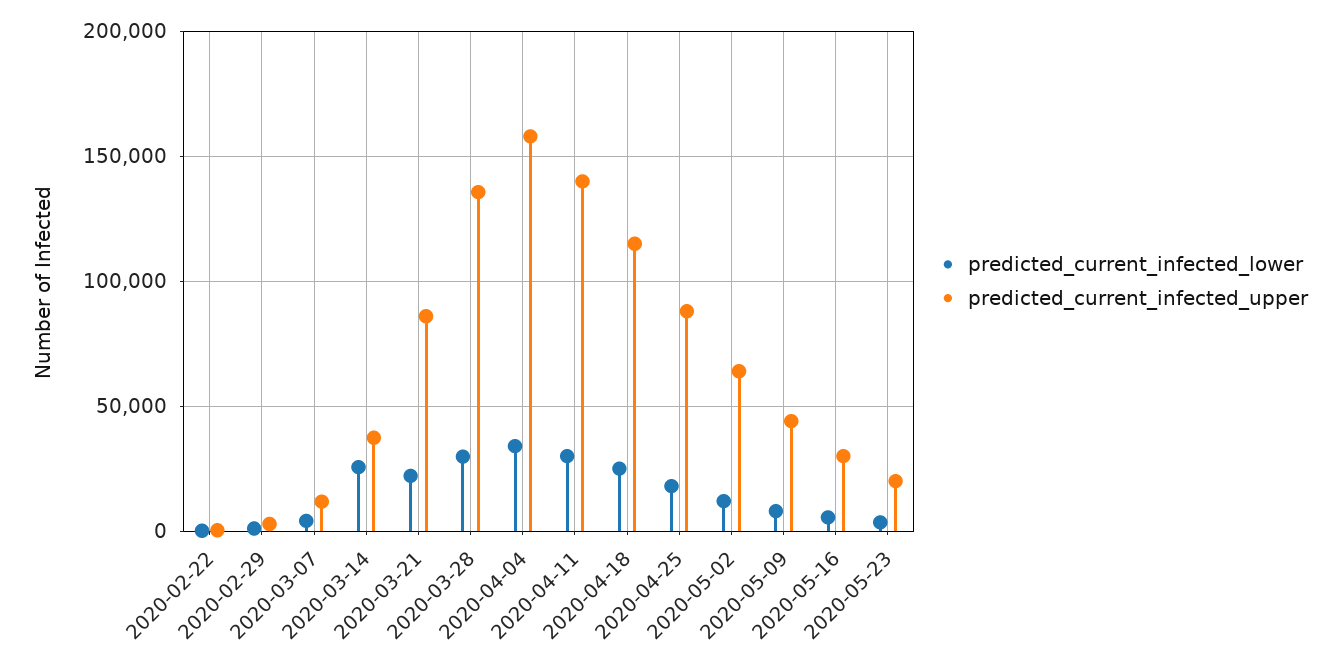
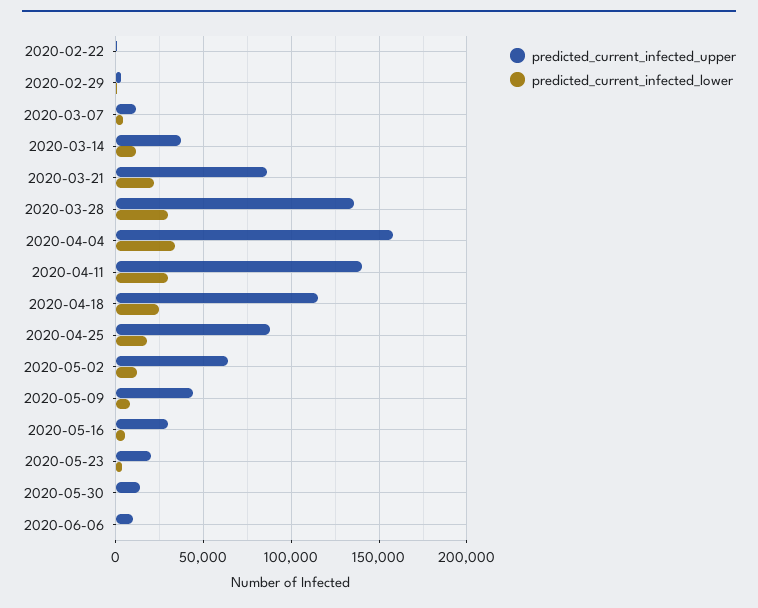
predicted_current_infected_lower, 2020-03-14: 25000 -> 10000
predicted_current_infected_upper, 2020-05-30: none -> 15000
predicted_current_infected_lower, 2020-05-30: none -> 0
predicted_current_infected_upper, 2020-06-06: none -> 10000
predicted_current_infected_lower, 2020-06-06: none -> 0

